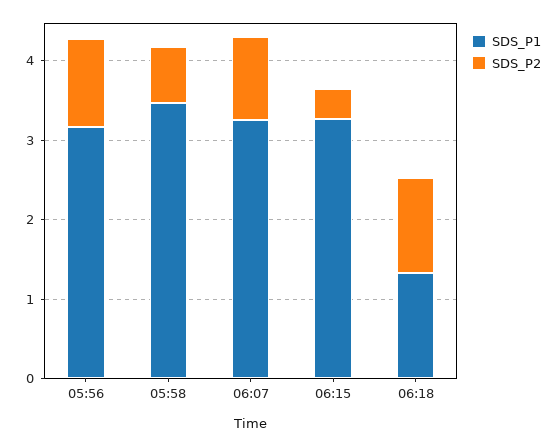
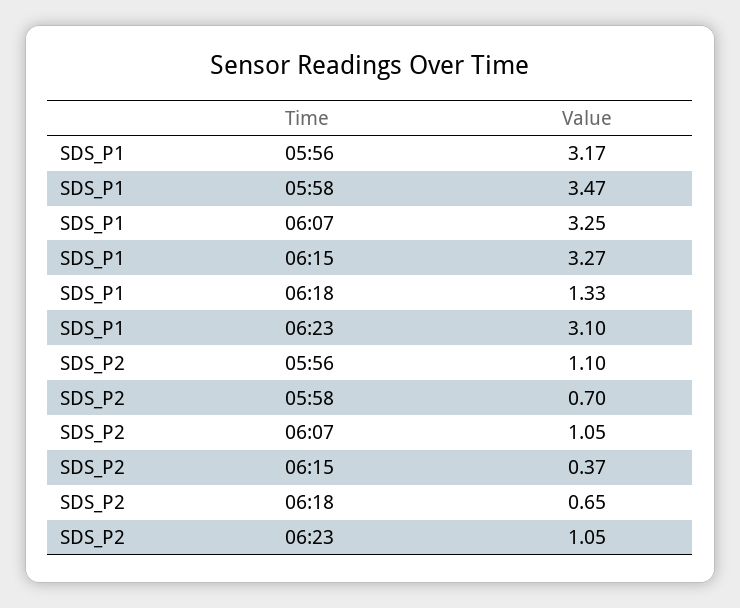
SDS_P2, 06:18: 1.2 -> 0.65
SDS_P1, 06:23: none -> 3.1
SDS_P2, 06:23: none -> 1.05

